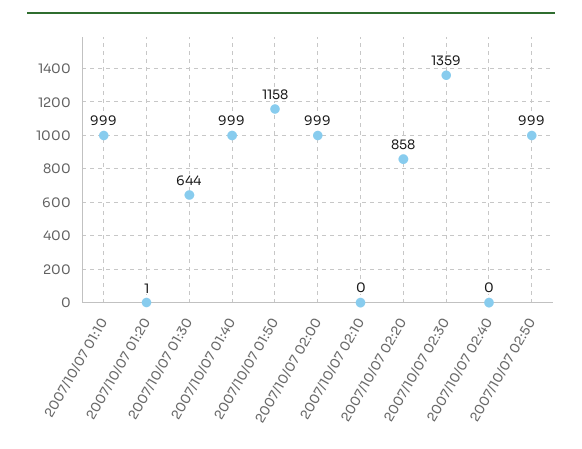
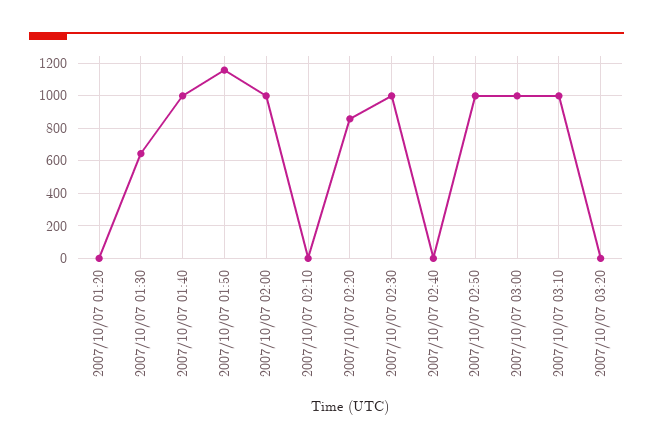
2007/10/07 01:10: 999 -> none
2007/10/07 02:30: 1359 -> 1000
2007/10/07 03:00: none -> 1000
2007/10/07 03:10: none -> 1000
2007/10/07 03:20: none -> 0

